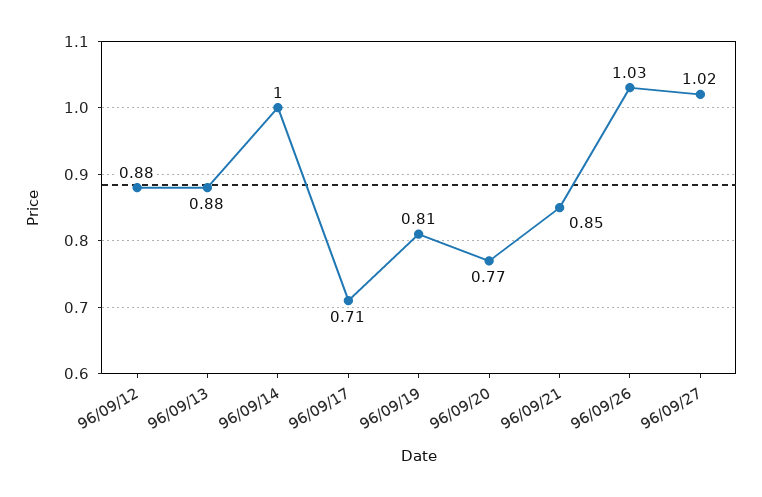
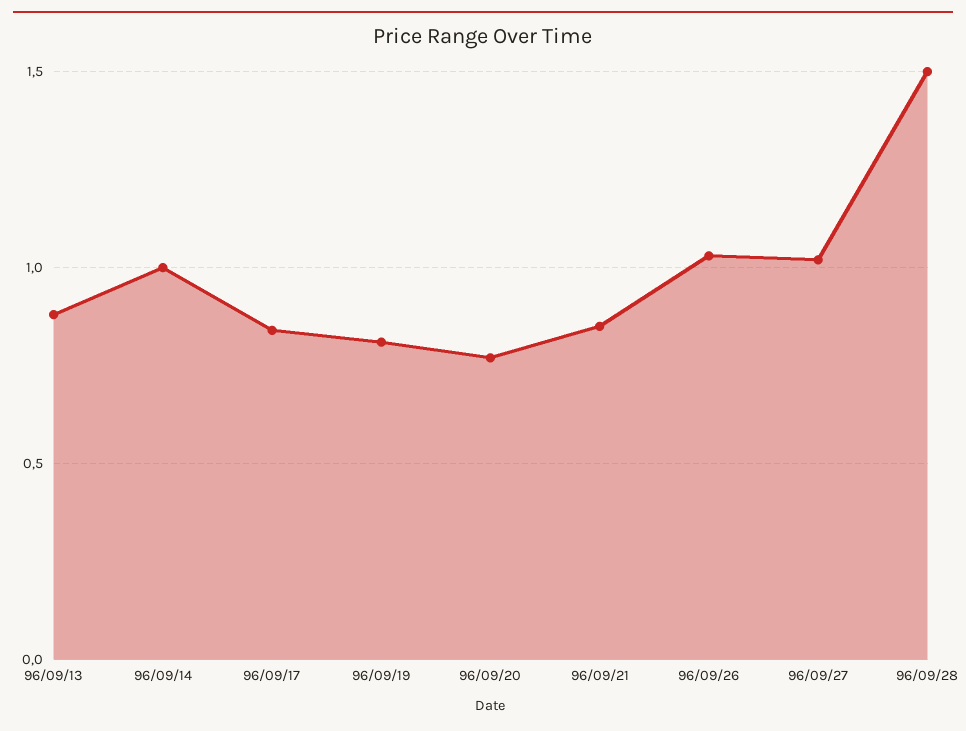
96/09/12: 0.88 -> none
96/09/17: 0.71 -> 0.85
96/09/28: none -> 1.5

